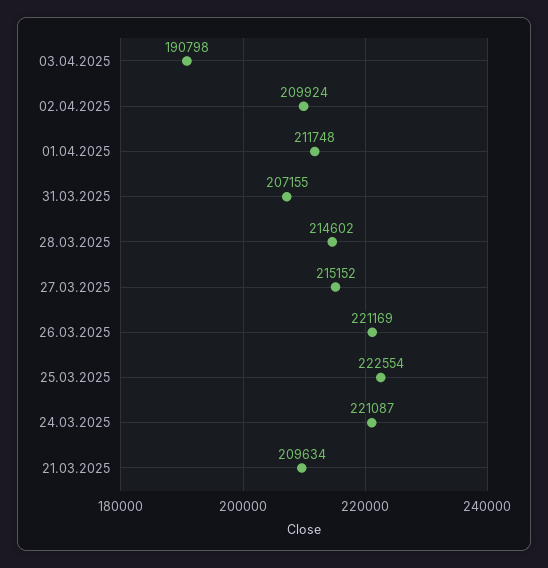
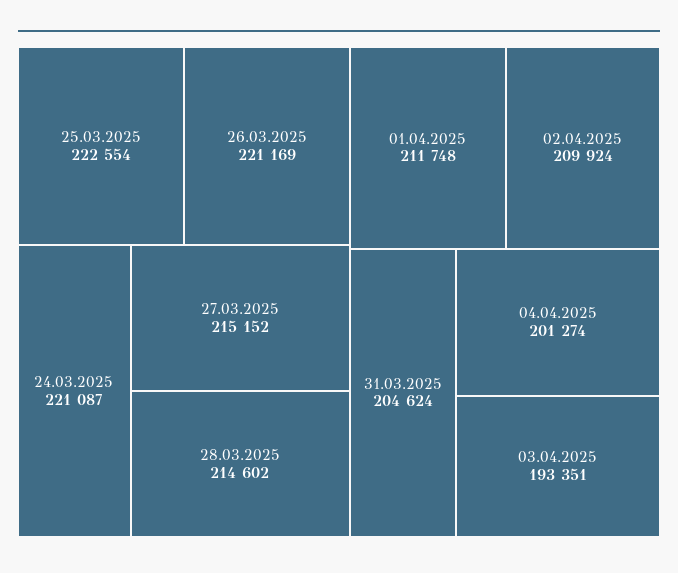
03.04.2025: 190798 -> 193351
31.03.2025: 207155 -> 204624
21.03.2025: 209634 -> none
04.04.2025: none -> 201274

